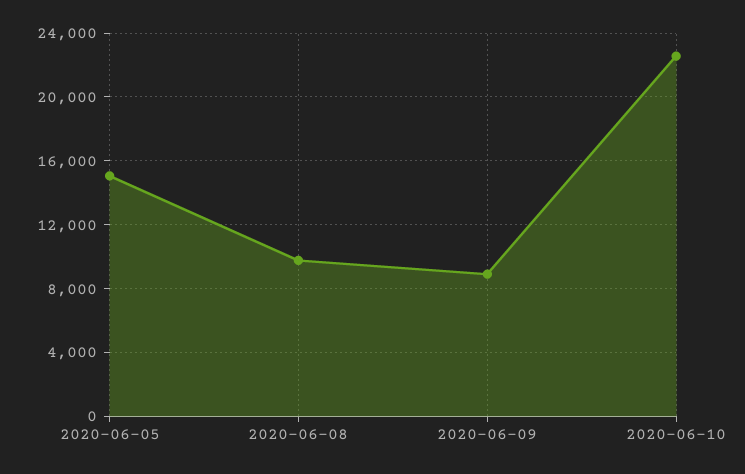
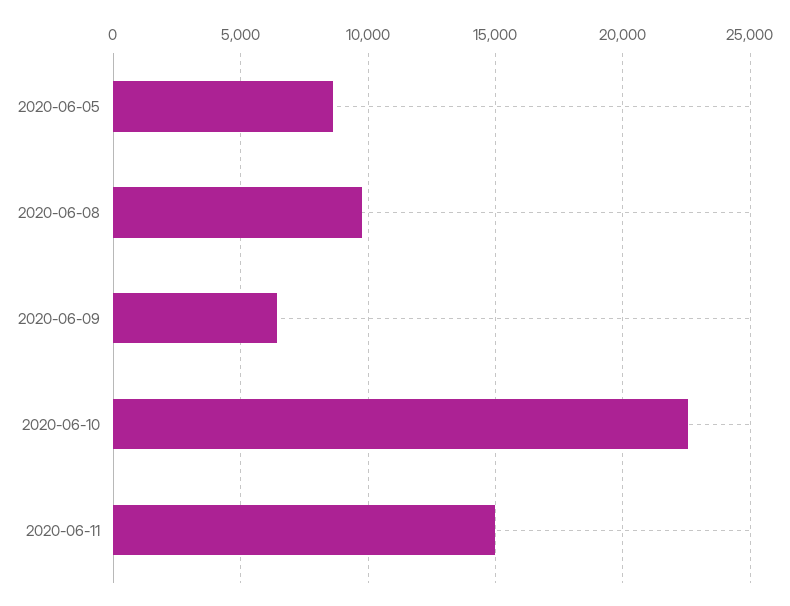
2020-06-05: 15000 -> 8500
2020-06-09: 9000 -> 6500
2020-06-11: none -> 15000

